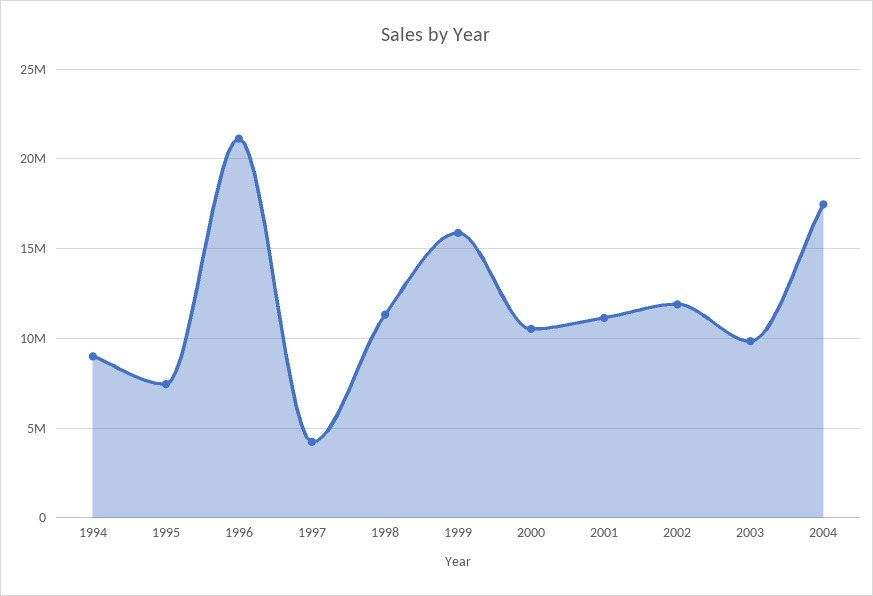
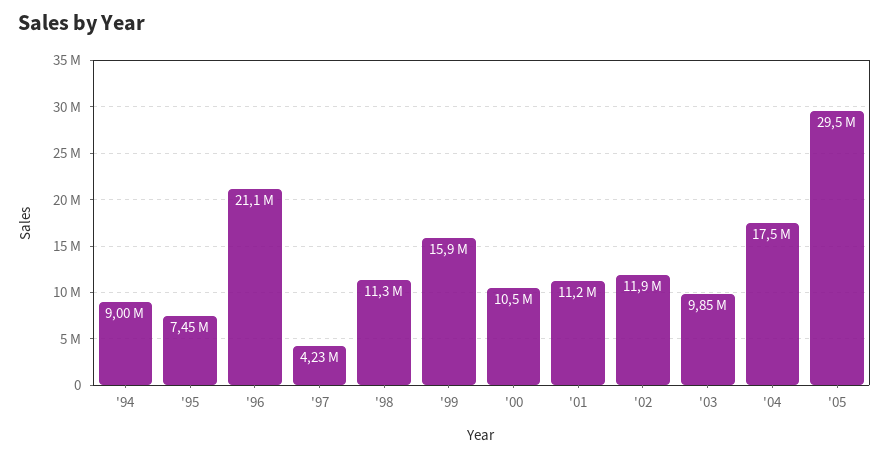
'05: none -> 29500000

